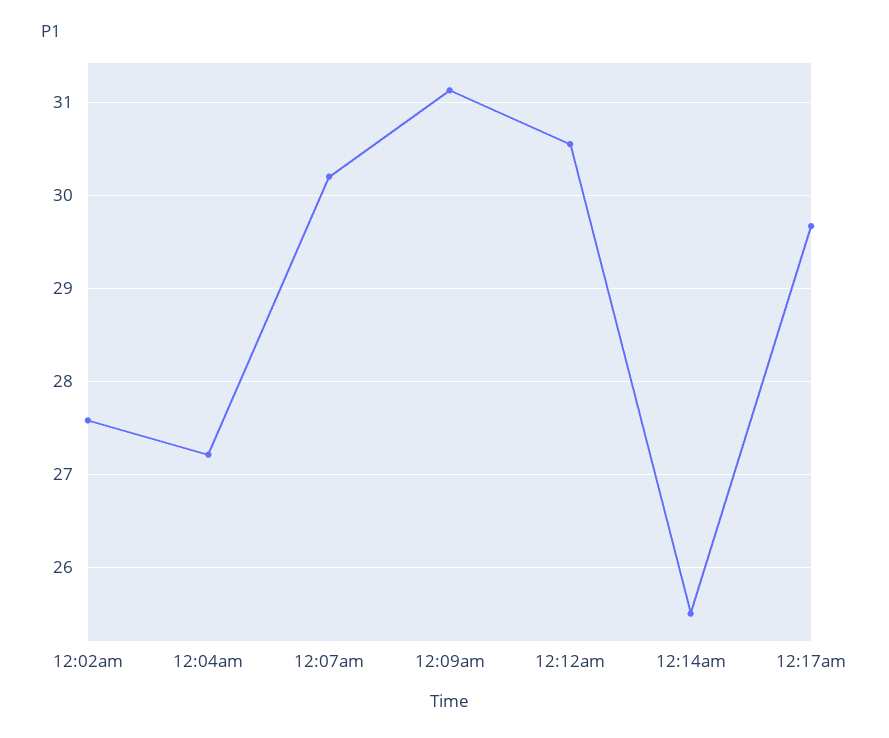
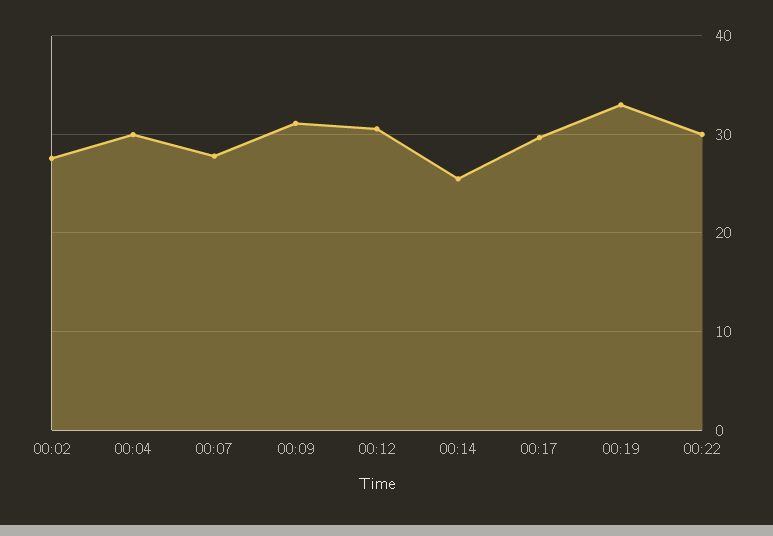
12:04am: 27.2 -> 30
12:07am: 30.2 -> 28
00:19: none -> 33
00:22: none -> 30

